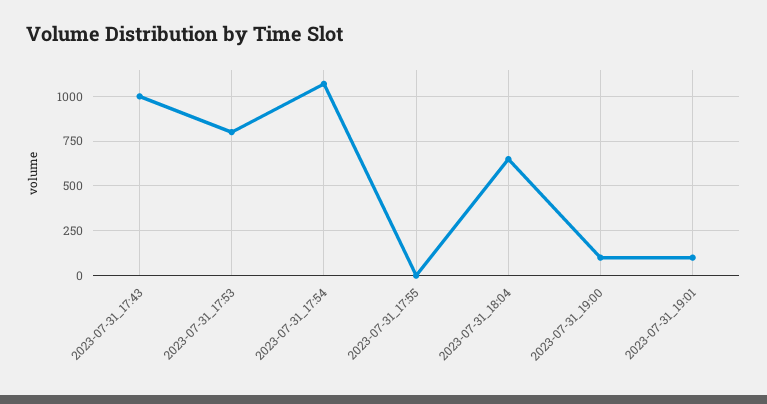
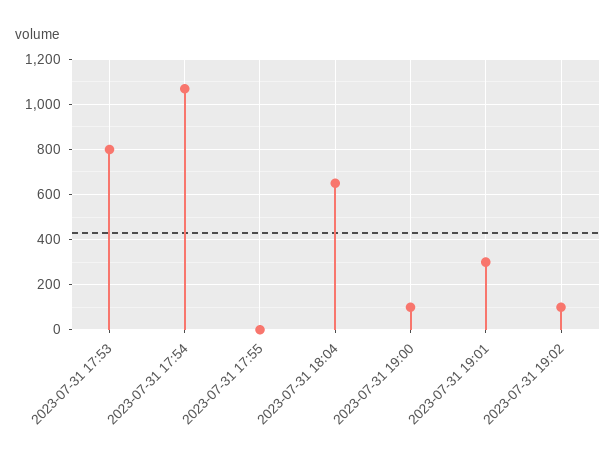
2023-07-31_17:43: 1000 -> none
2023-07-31_19:01: 100 -> 300
2023-07-31 19:02: none -> 100

